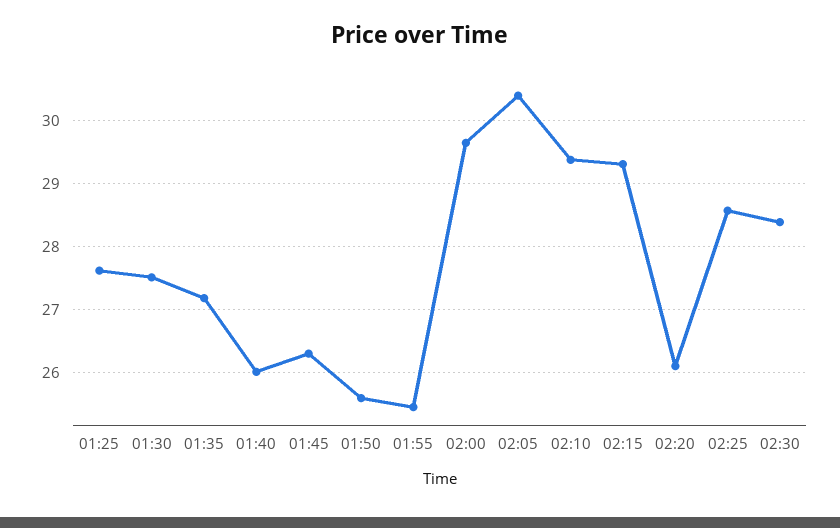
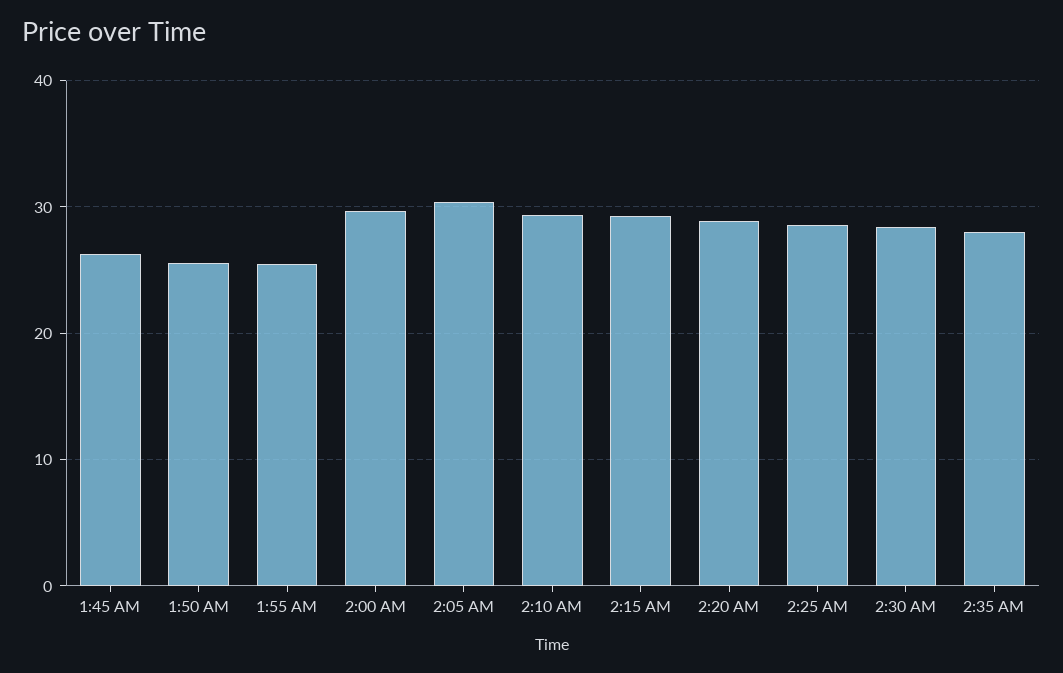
01:25: 27.6 -> none
01:30: 27.5 -> none
01:35: 27.2 -> none
01:40: 26 -> none
02:20: 26.1 -> 29
2:35 AM: none -> 28

